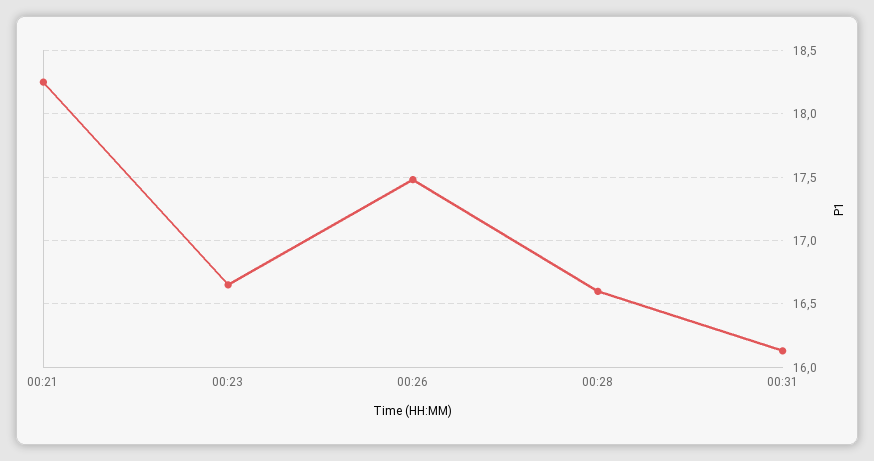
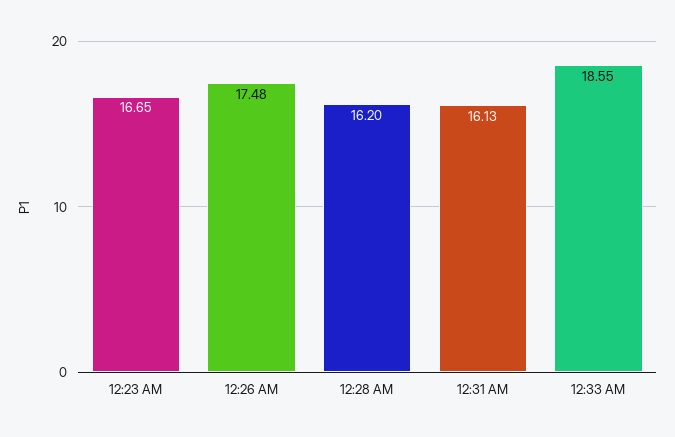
00:21: 18.25 -> none
00:28: 16.6 -> 16.2
12:33 AM: none -> 18.55

